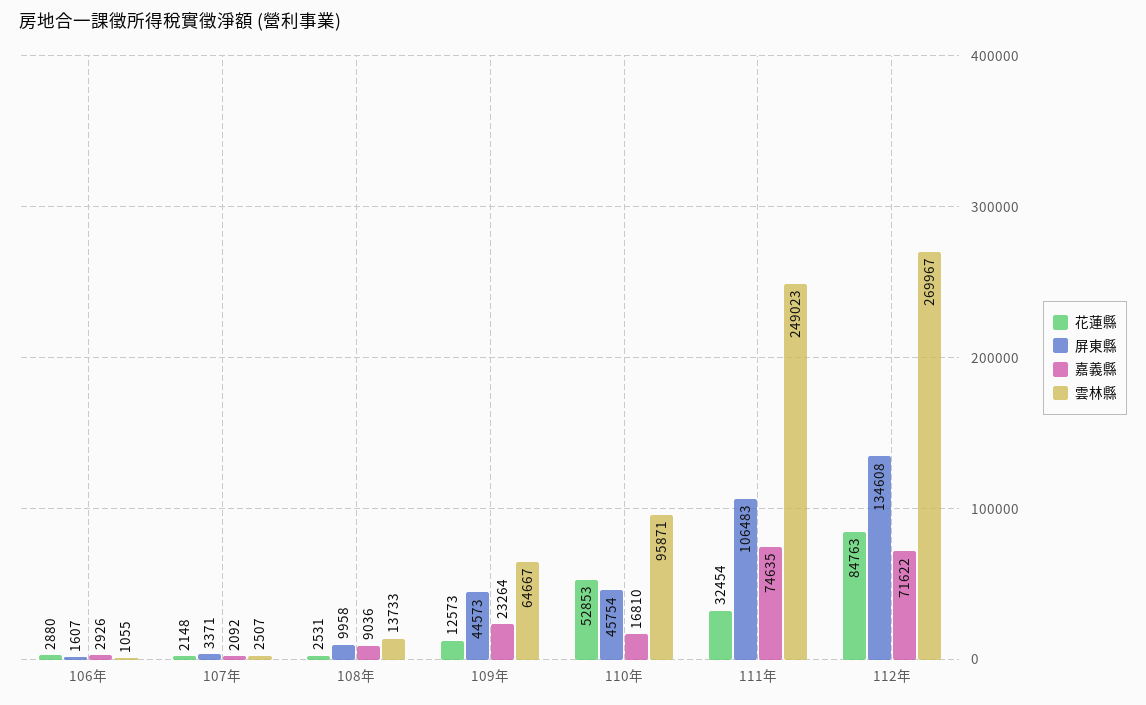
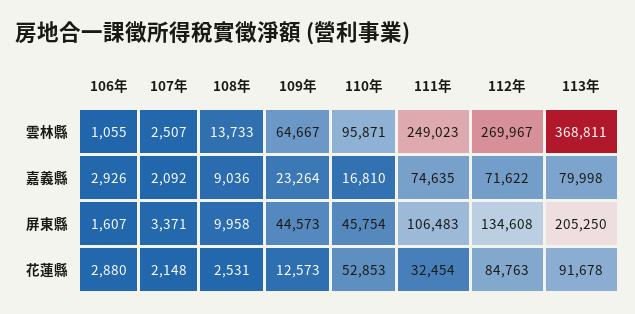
雲林縣, 113年: none -> 368811
嘉義縣, 113年: none -> 79998
屏東縣, 113年: none -> 205250
花蓮縣, 113年: none -> 91678

